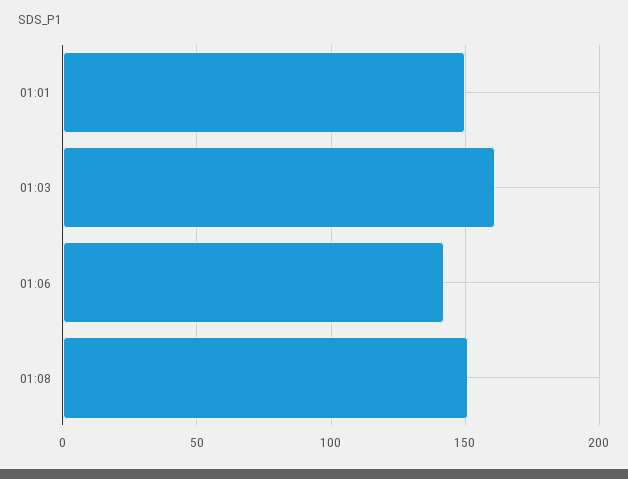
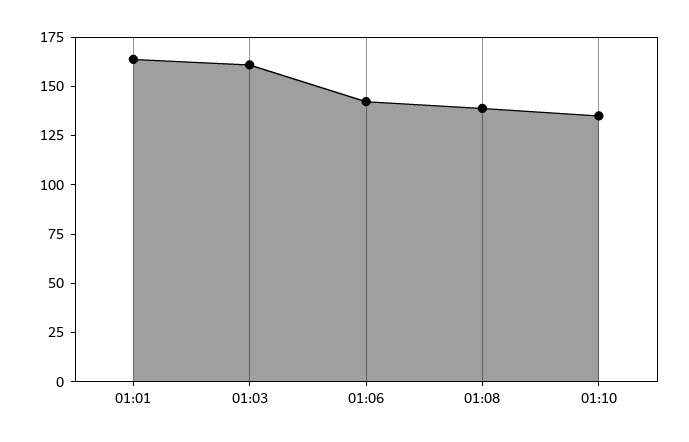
01:01: 150 -> 165
01:08: 150 -> 140
01:10: none -> 135

